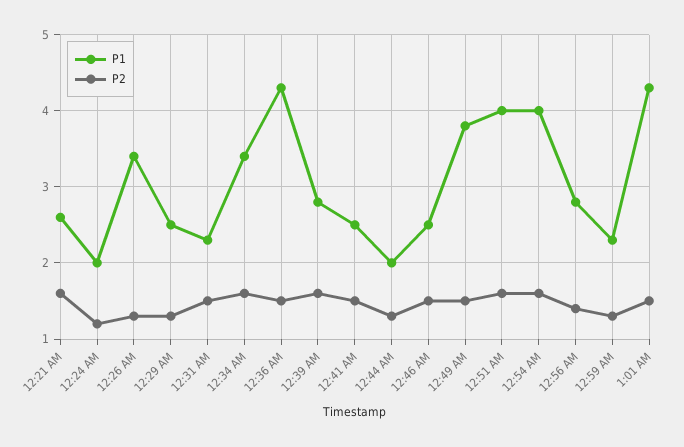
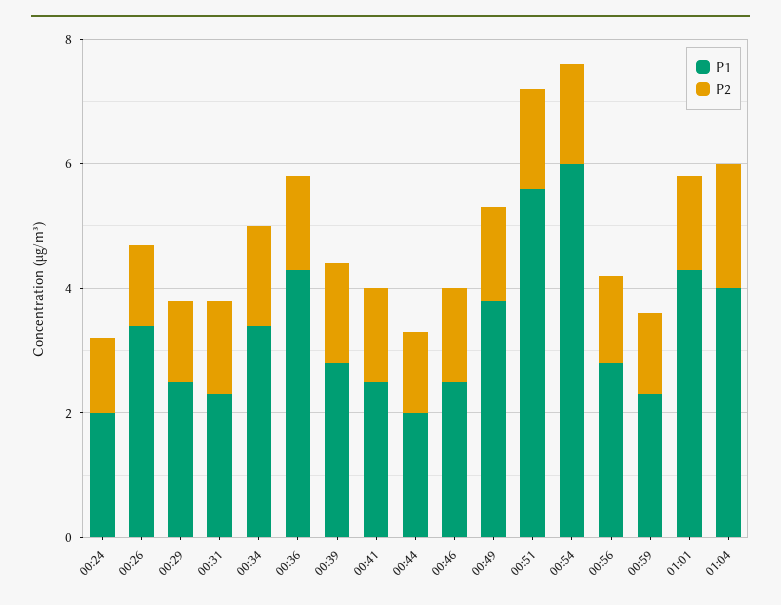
P1, 12:21 AM: 2.6 -> none
P2, 12:21 AM: 1.6 -> none
P1, 12:51 AM: 4 -> 5.5
P1, 12:54 AM: 4 -> 6
P1, 01:04: none -> 4
P2, 01:04: none -> 2

